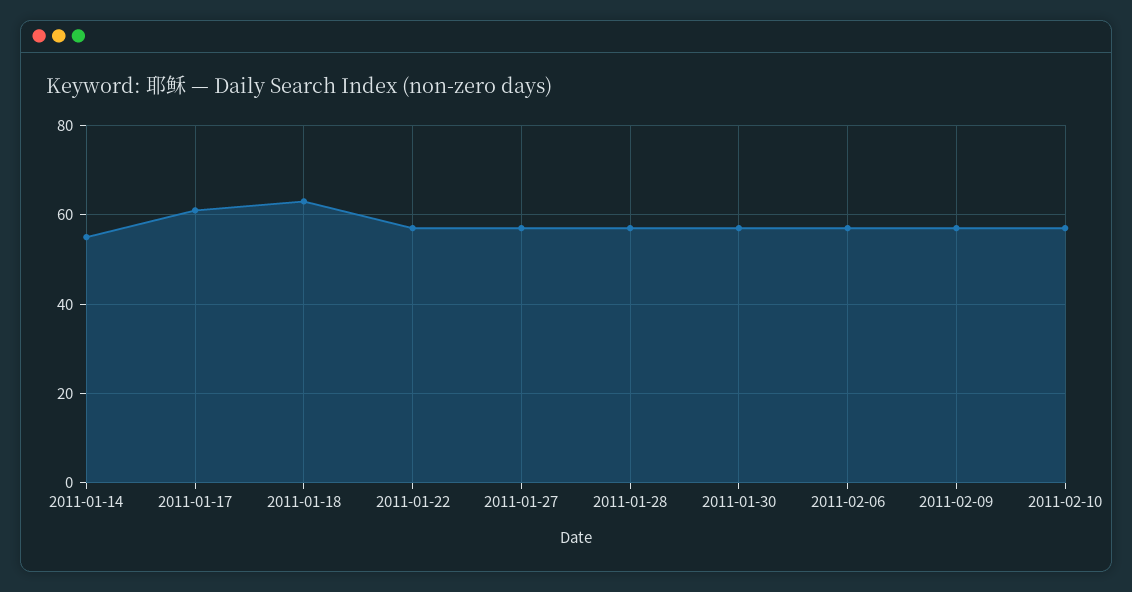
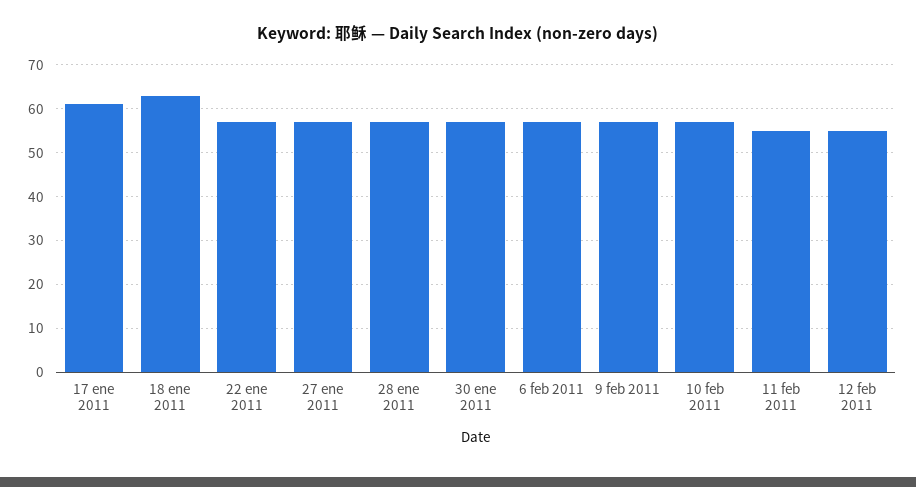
2011-01-14: 55 -> none
11 feb 2011: none -> 55
12 feb 2011: none -> 55

